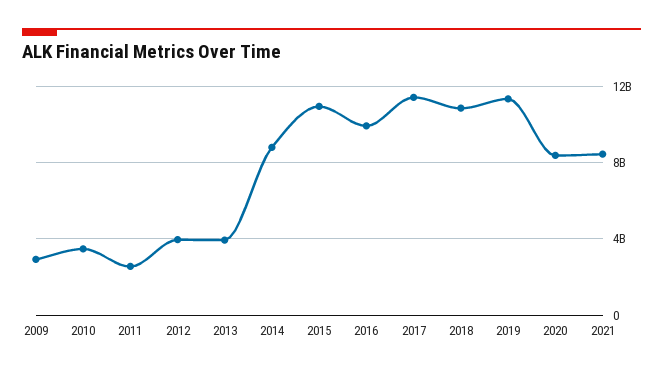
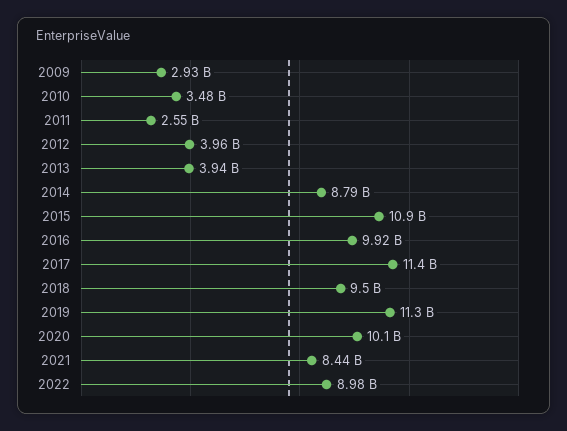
2018: 11000000000 -> 9500000000
2020: 8500000000 -> 10100000000
2022: none -> 8980000000

